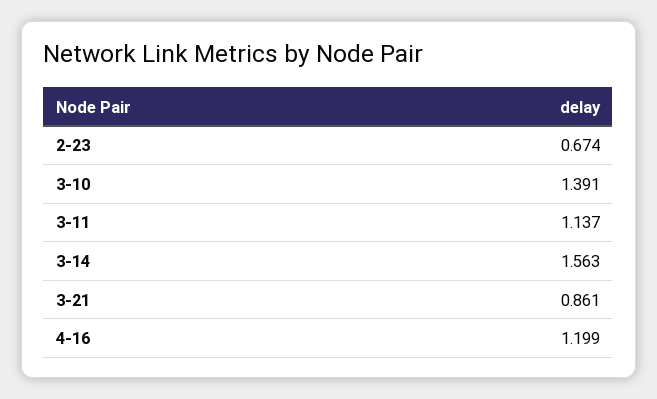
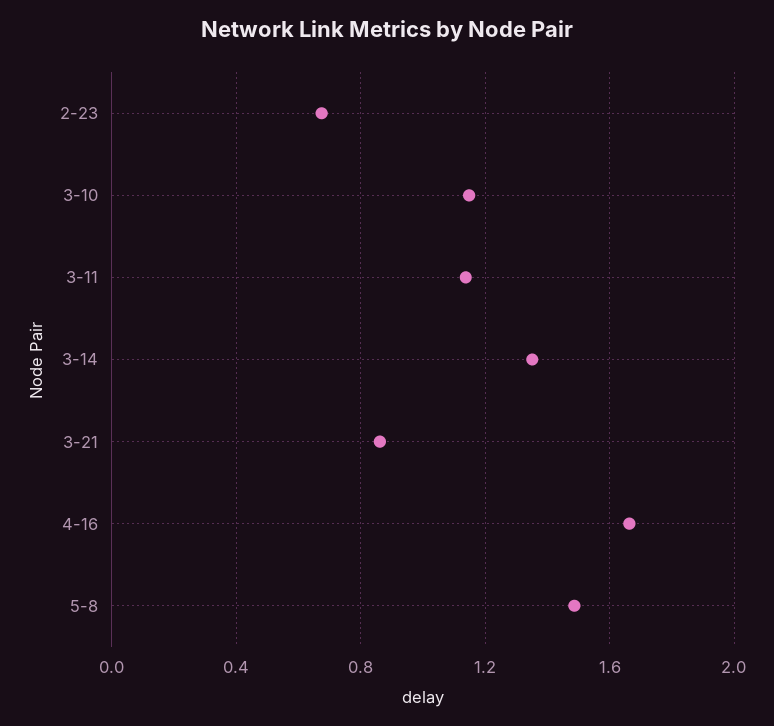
3-10: 1.391 -> 1.15
3-14: 1.563 -> 1.35
4-16: 1.199 -> 1.65
5-8: none -> 1.5

